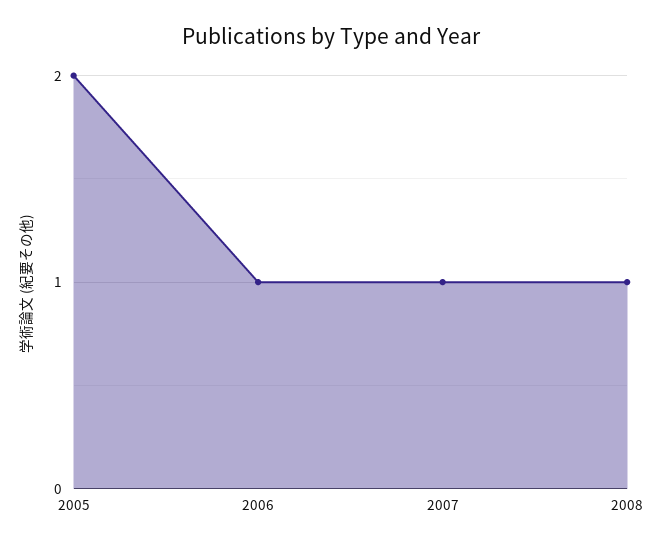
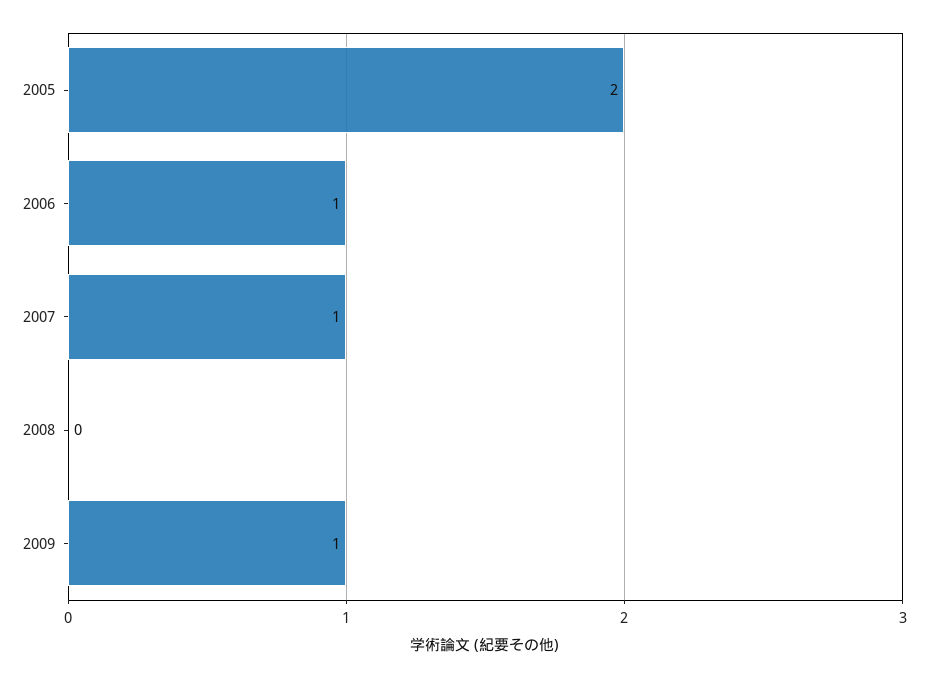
2008: 1 -> 0
2009: none -> 1

